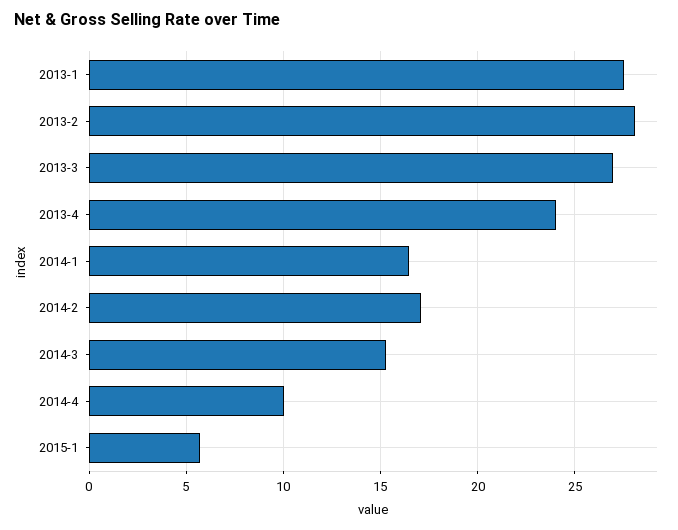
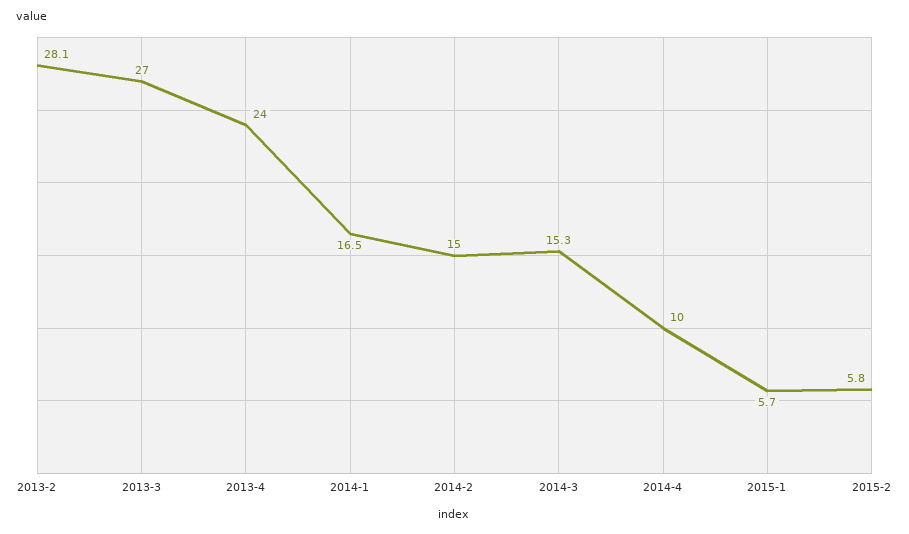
2013-1: 27.5 -> none
2014-2: 17 -> 15
2015-2: none -> 5.8

